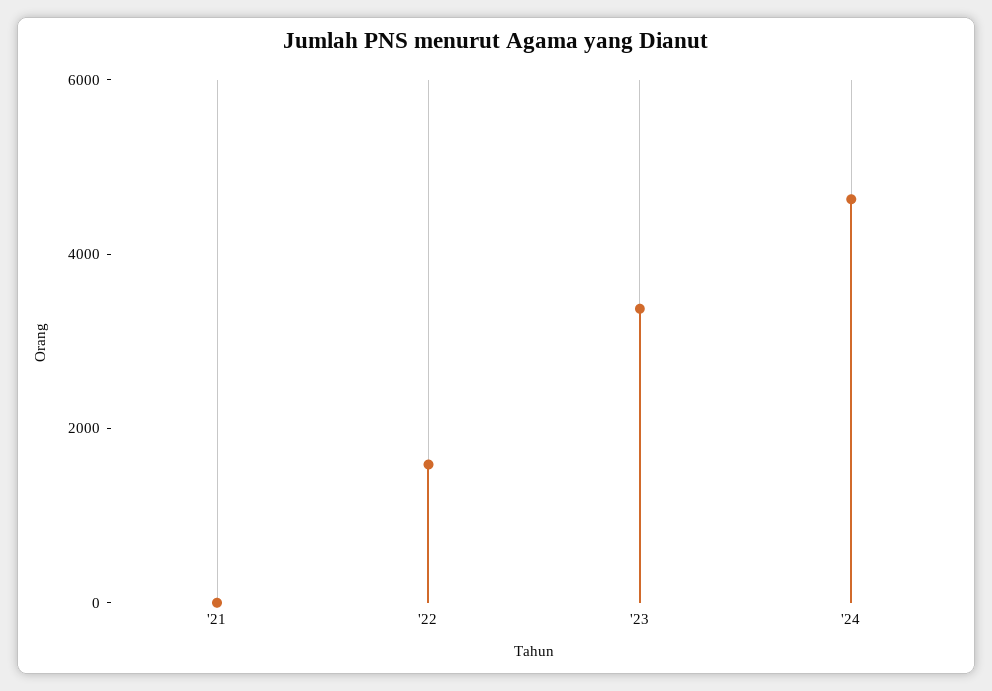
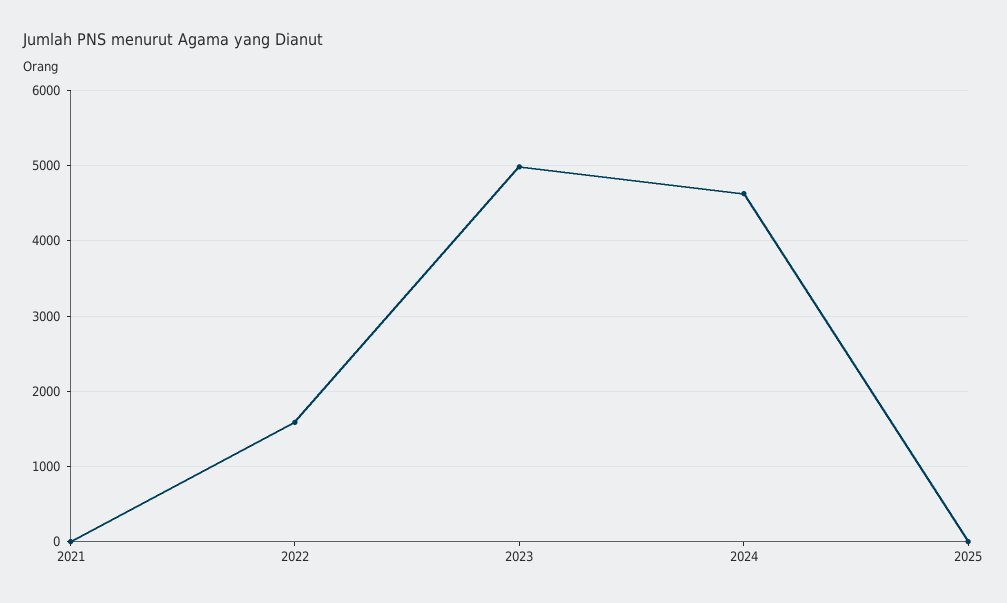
'23: 3500 -> 5000
2025: none -> 0

